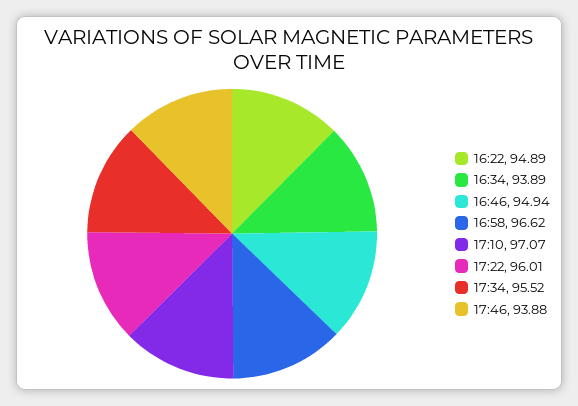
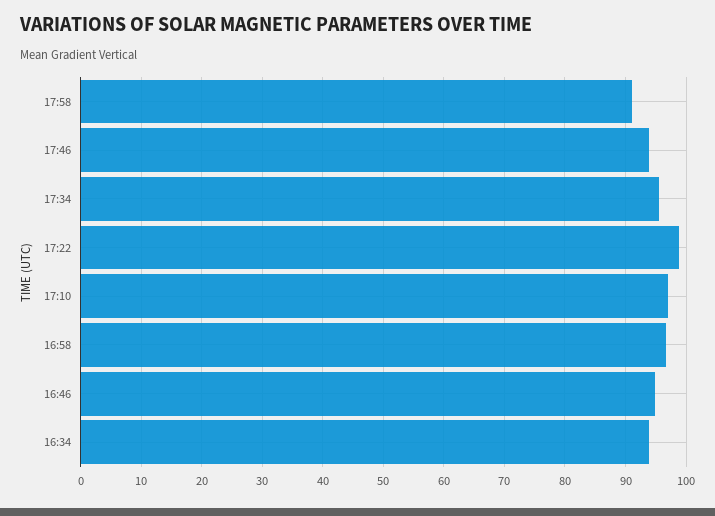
16:22: 94.89 -> none
17:22: 96.01 -> 99
17:58: none -> 91

